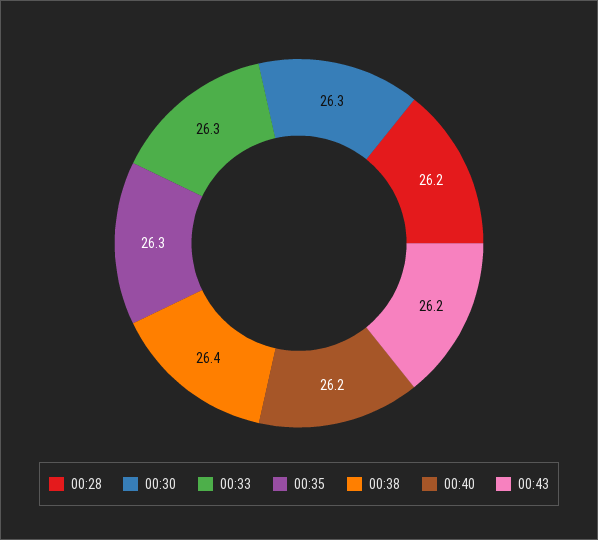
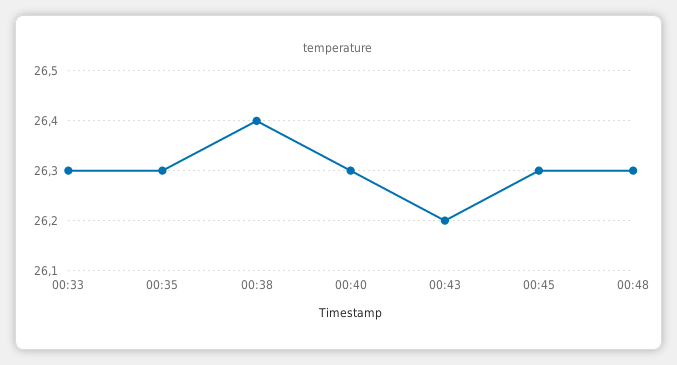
00:28: 26.2 -> none
00:30: 26.3 -> none
00:40: 26.2 -> 26.3
00:45: none -> 26.3
00:48: none -> 26.3

